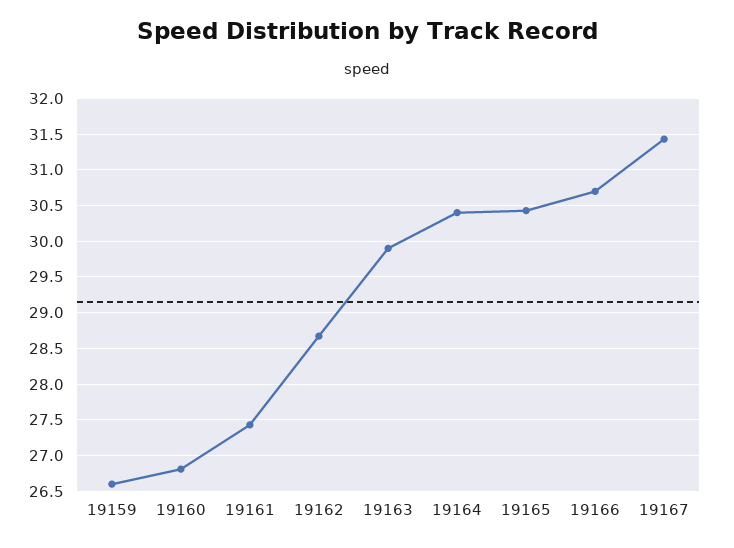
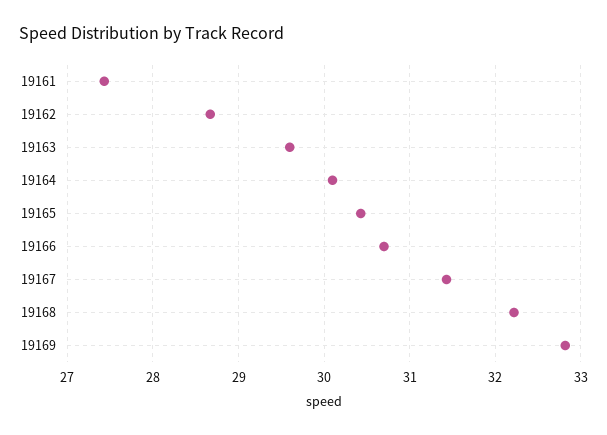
19159: 26.6 -> none
19160: 26.8 -> none
19163: 29.9 -> 29.6
19164: 30.4 -> 30.1
19168: none -> 32.2
19169: none -> 32.8

